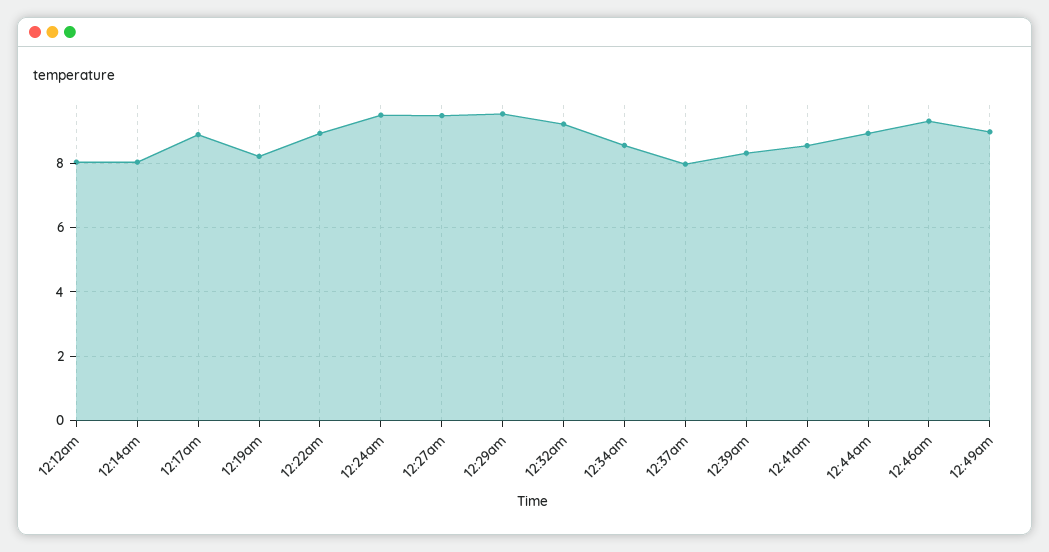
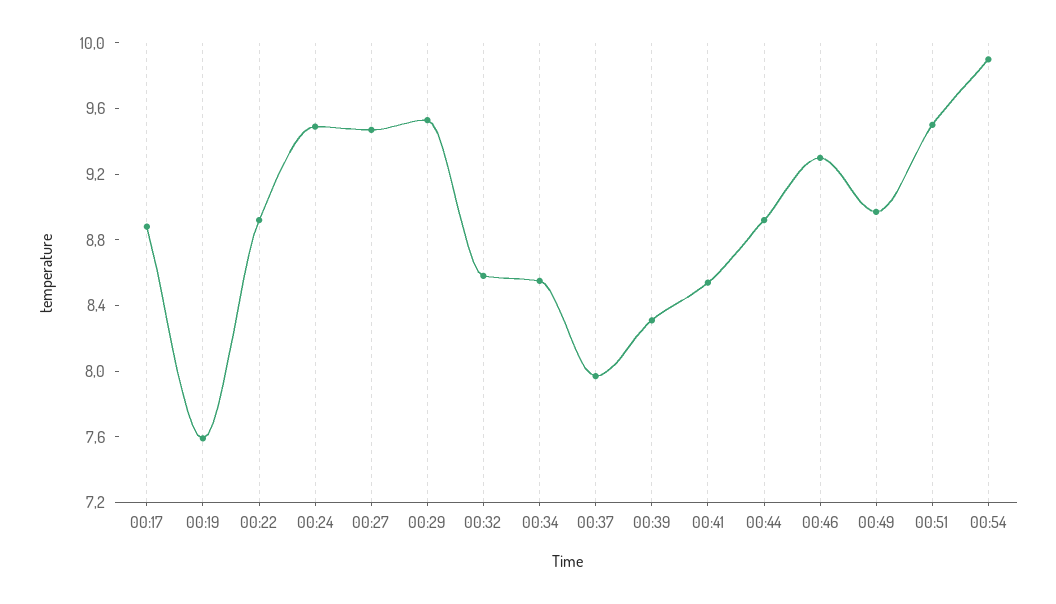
12:12am: 8 -> none
12:14am: 8 -> none
12:19am: 8.2 -> 7.6
12:32am: 9.2 -> 8.6
00:51: none -> 9.5
00:54: none -> 9.9

